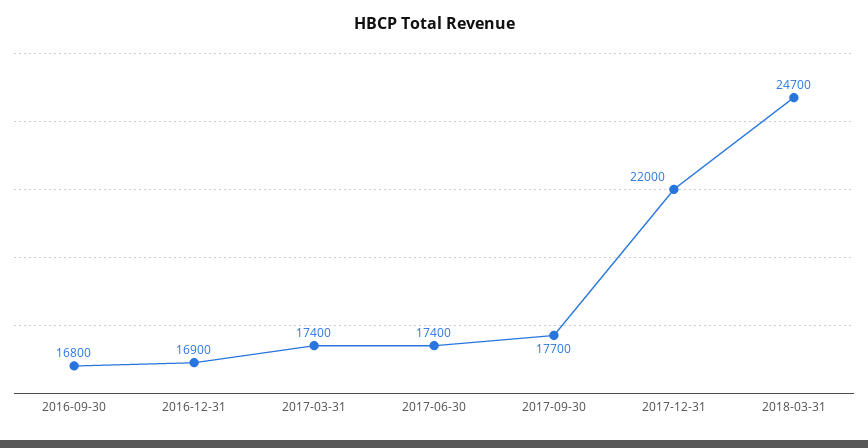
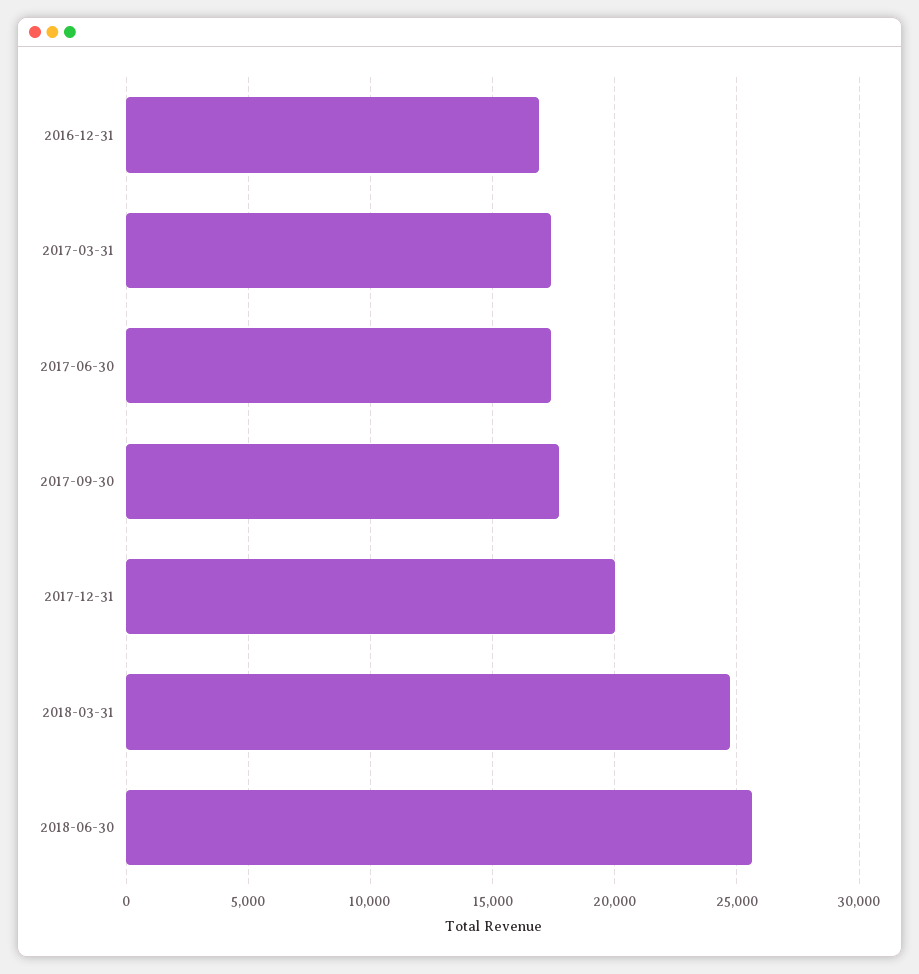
2016-09-30: 16800 -> none
2017-12-31: 22000 -> 20000
2018-06-30: none -> 25500

